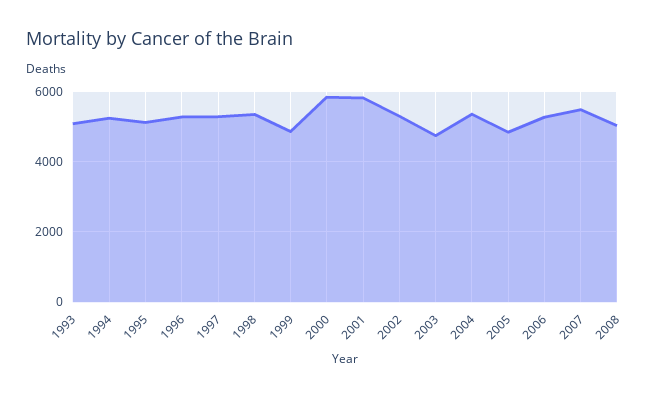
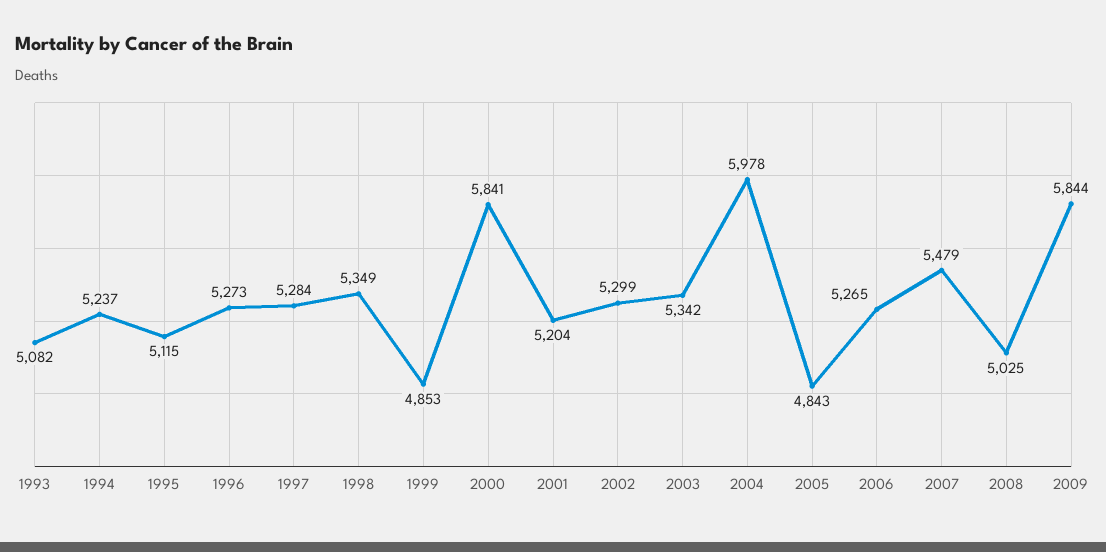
2001: 5800 -> 5204
2003: 4800 -> 5342
2004: 5400 -> 5978
2009: none -> 5844

